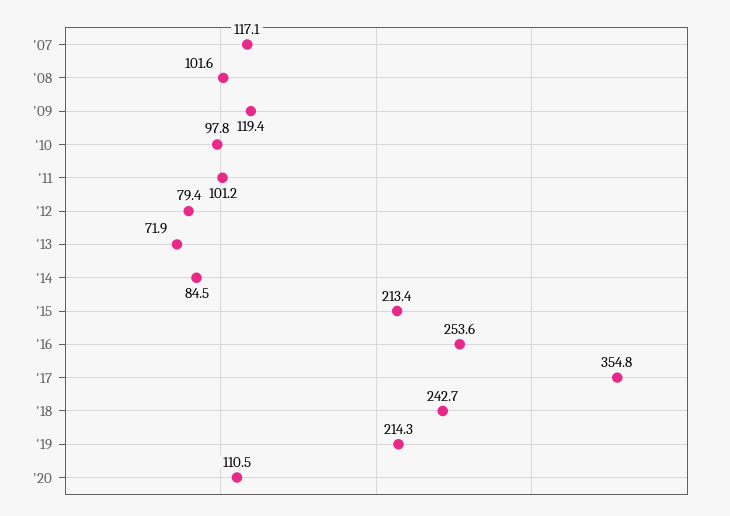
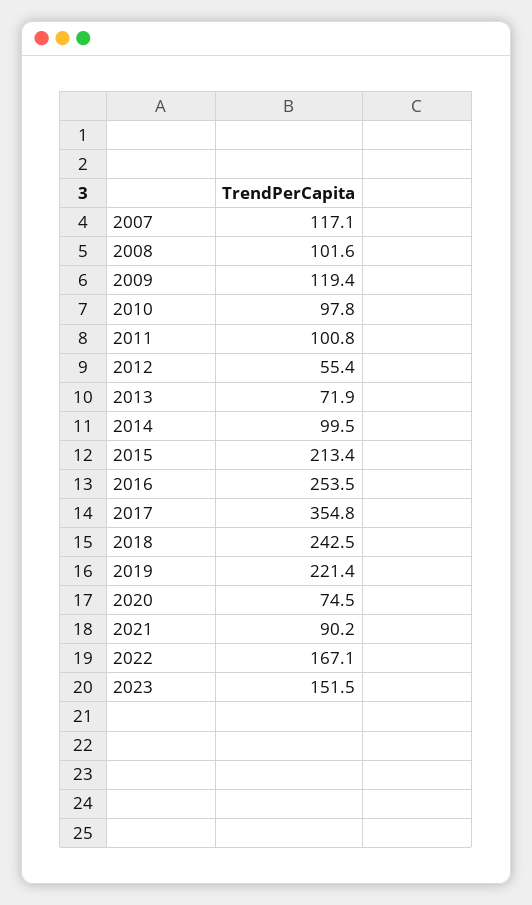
'11: 101.2 -> 100.8
'12: 79.4 -> 55.4
'14: 84.5 -> 99.5
'16: 253.6 -> 253.5
'18: 242.7 -> 242.5
'19: 214.3 -> 221.4
'20: 110.5 -> 74.5
2021: none -> 90.2
2022: none -> 167.1
2023: none -> 151.5

